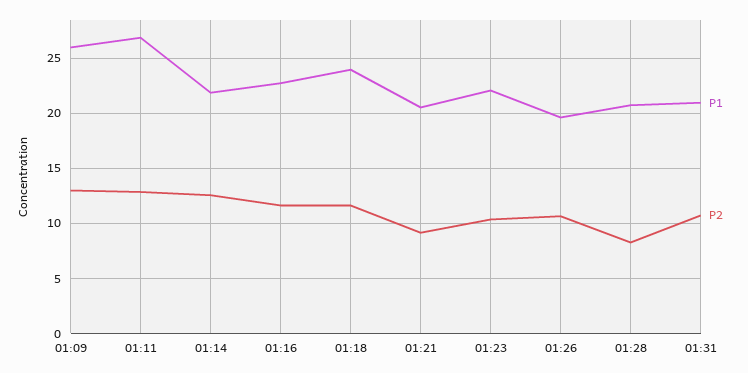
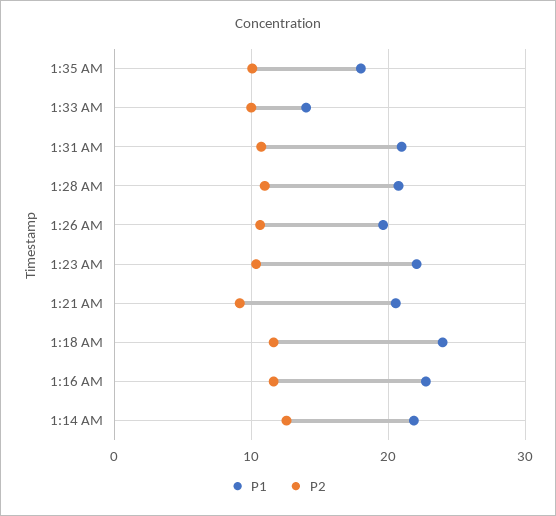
P1, 01:09: 26 -> none
P2, 01:09: 13 -> none
P1, 01:11: 27 -> none
P2, 01:11: 13 -> none
P2, 01:28: 8 -> 11
P1, 1:35 AM: none -> 18
P2, 1:35 AM: none -> 10
P1, 1:33 AM: none -> 14
P2, 1:33 AM: none -> 10

